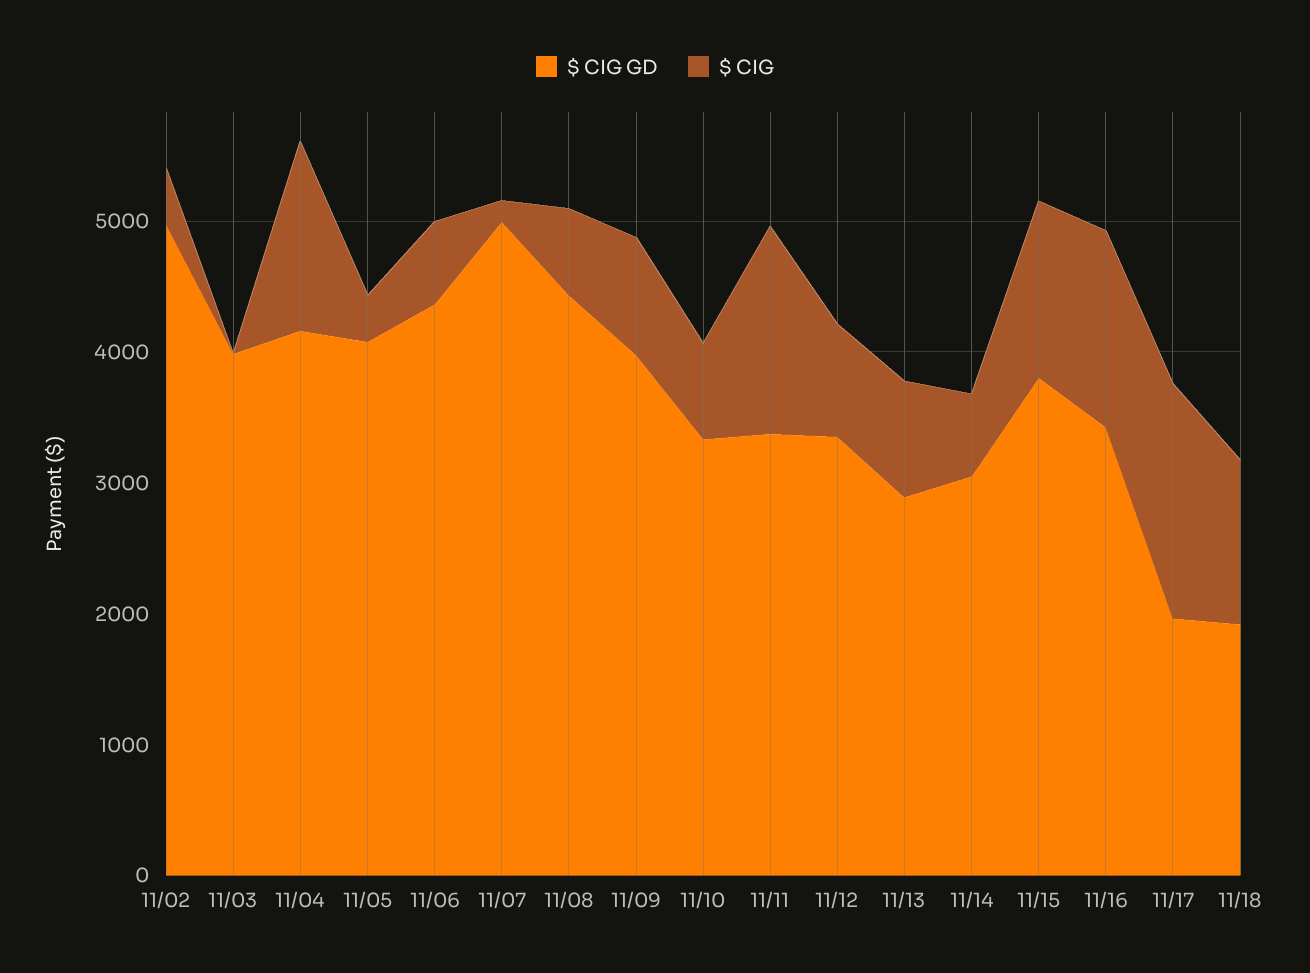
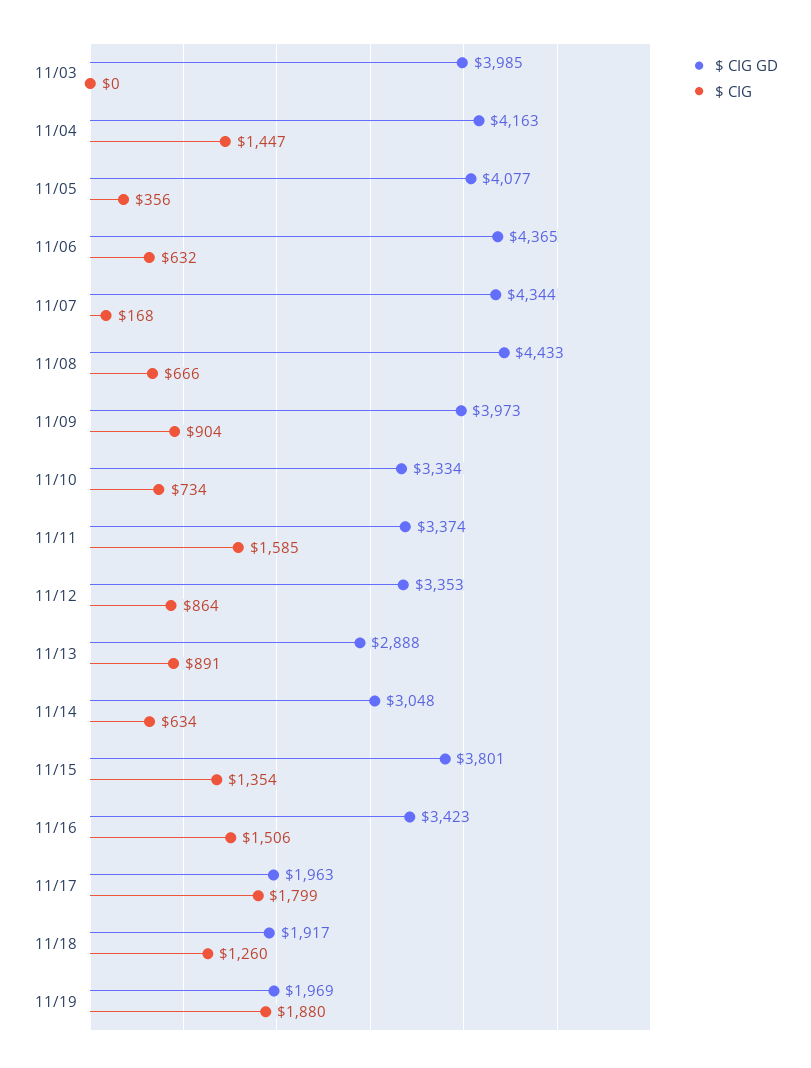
$ CIG GD, 11/02: 5000 -> none
$ CIG, 11/02: 400 -> none
$ CIG GD, 11/07: 5000 -> 4344
$ CIG GD, 11/19: none -> 1969
$ CIG, 11/19: none -> 1880

